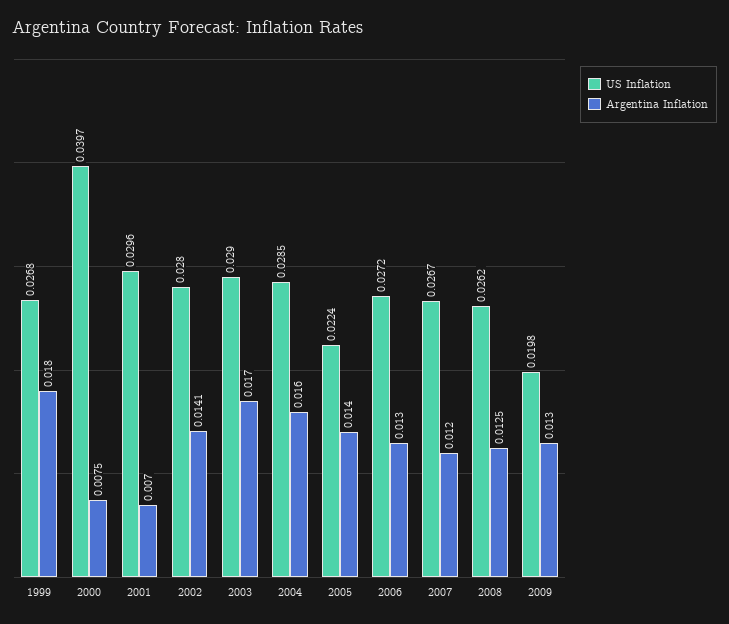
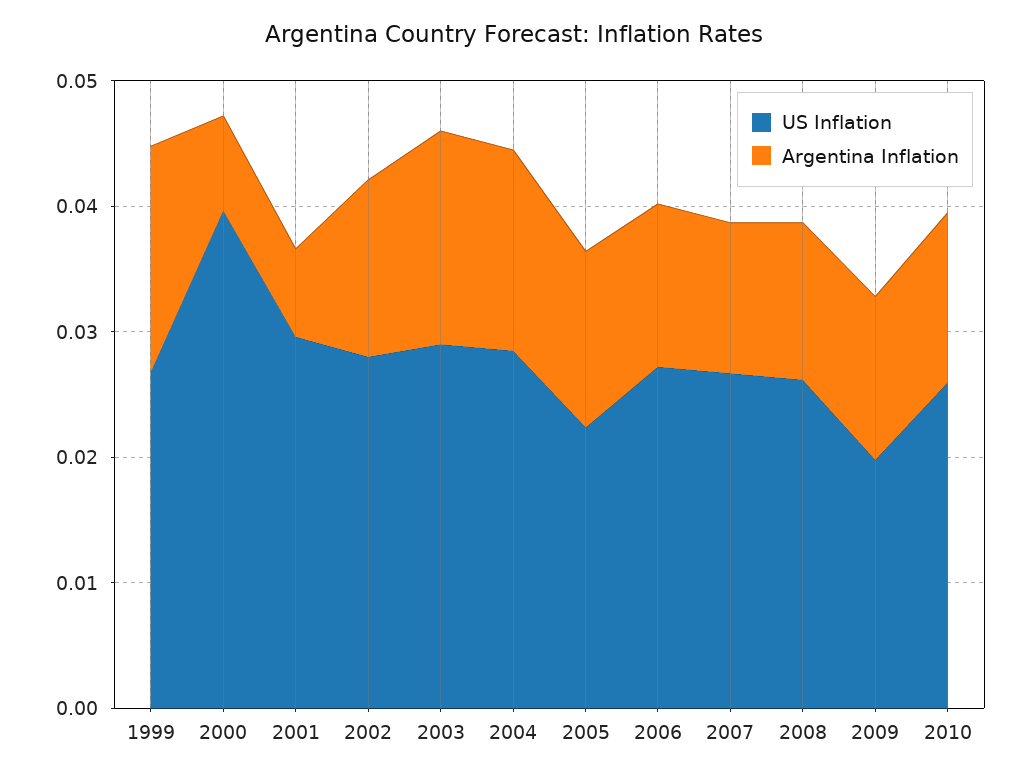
US Inflation, 2010: none -> 0.026
Argentina Inflation, 2010: none -> 0.014

